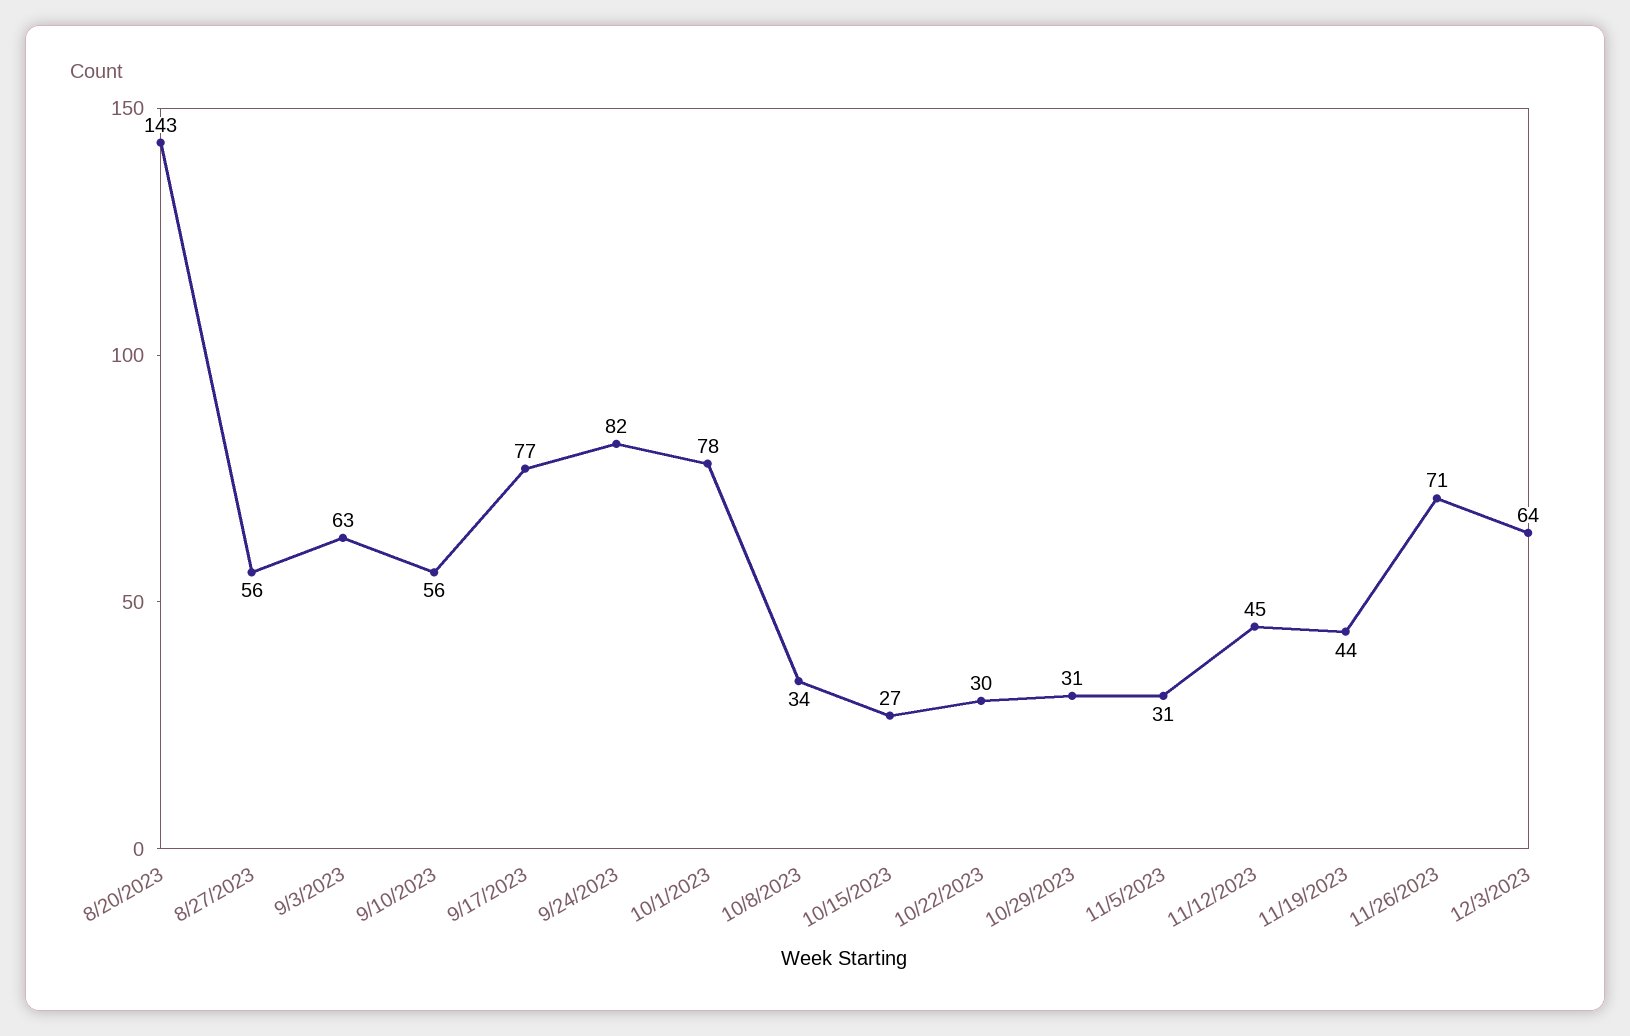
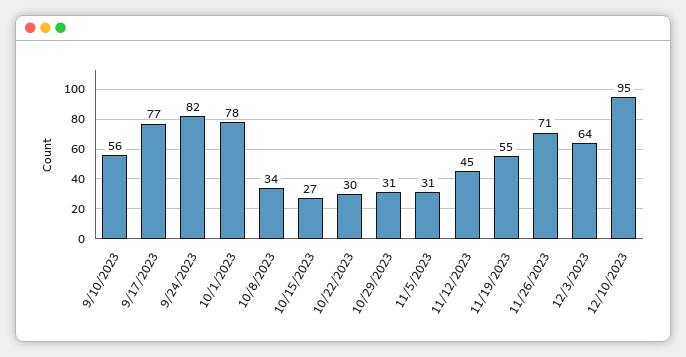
8/20/2023: 143 -> none
8/27/2023: 56 -> none
9/3/2023: 63 -> none
11/19/2023: 44 -> 55
12/10/2023: none -> 95

